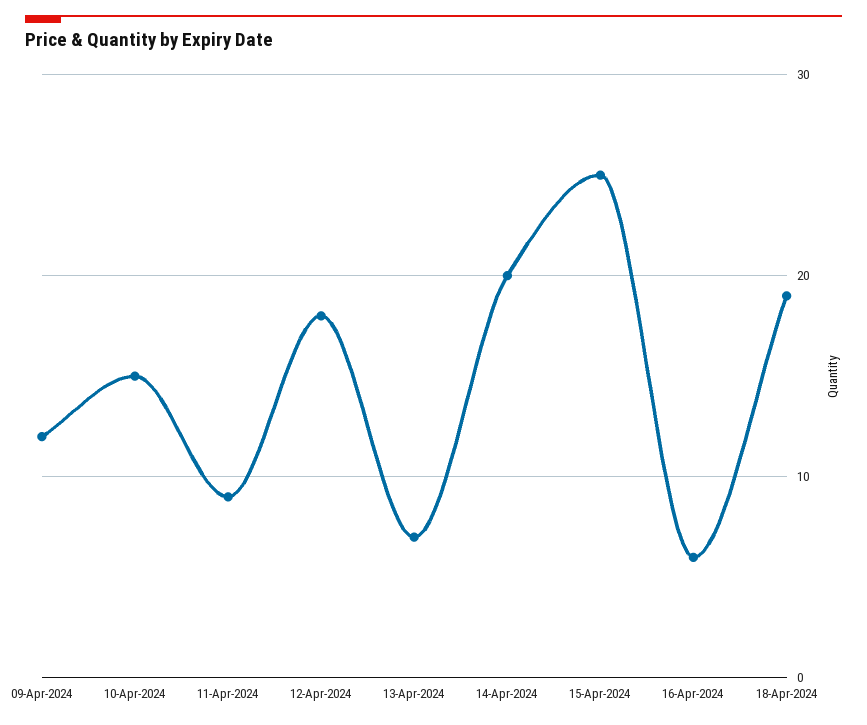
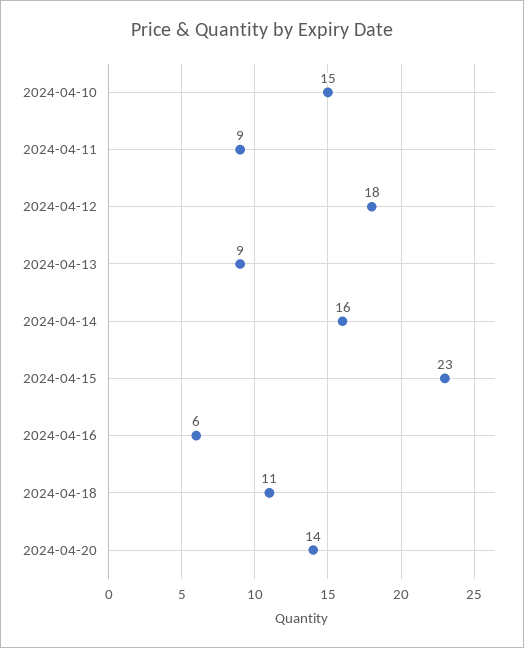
09-Apr-2024: 12 -> none
13-Apr-2024: 7 -> 9
14-Apr-2024: 20 -> 16
15-Apr-2024: 25 -> 23
18-Apr-2024: 19 -> 11
2024-04-20: none -> 14

